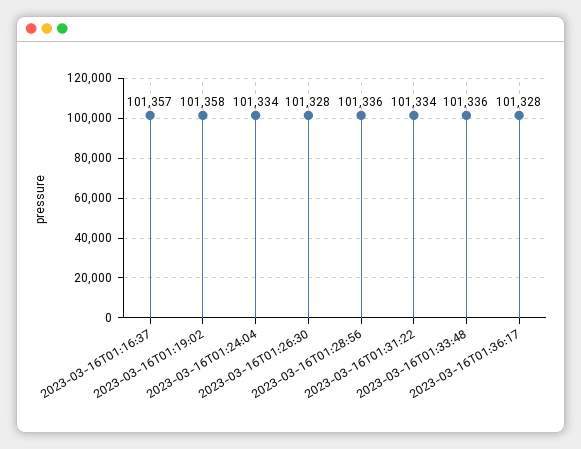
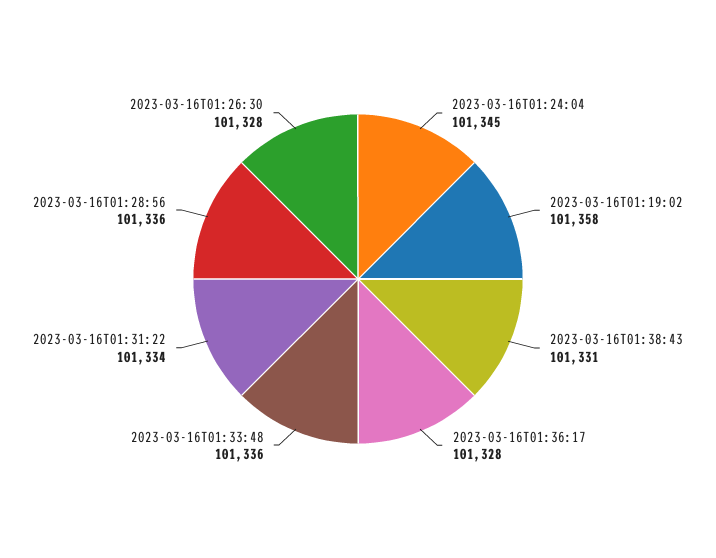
2023-03-16T01:16:37: 101357 -> none
2023-03-16T01:24:04: 101334 -> 101345
2023-03-16T01:38:43: none -> 101331

